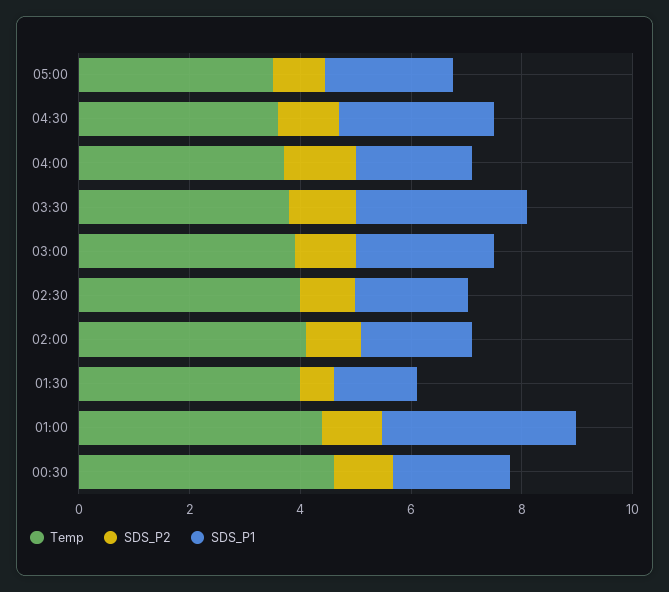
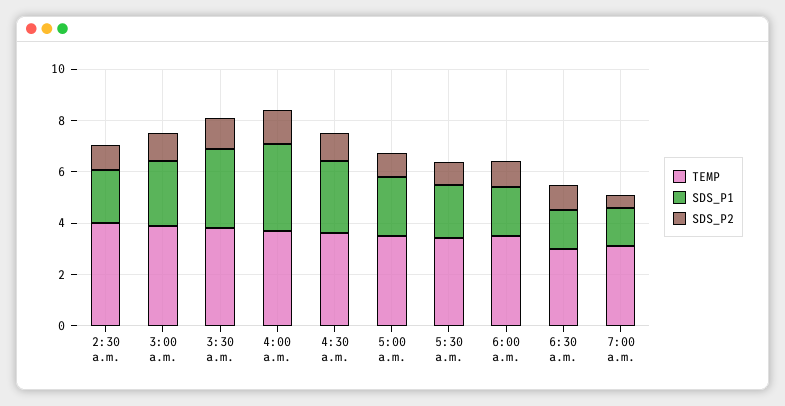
SDS_P1, 04:00: 2 -> 3.5
Temp, 02:00: 4 -> none
SDS_P2, 02:00: 1 -> none
SDS_P1, 02:00: 2 -> none
Temp, 01:30: 4 -> none
SDS_P2, 01:30: 0.5 -> none
SDS_P1, 01:30: 1.5 -> none
Temp, 01:00: 4.5 -> none
SDS_P2, 01:00: 1 -> none
SDS_P1, 01:00: 3.5 -> none
Temp, 00:30: 4.5 -> none
SDS_P2, 00:30: 1 -> none
SDS_P1, 00:30: 2 -> none
Temp, 5:30 a.m.: none -> 3.5
SDS_P1, 5:30 a.m.: none -> 2
SDS_P2, 5:30 a.m.: none -> 1
Temp, 6:00 a.m.: none -> 3.5
SDS_P1, 6:00 a.m.: none -> 2
SDS_P2, 6:00 a.m.: none -> 1
Temp, 6:30 a.m.: none -> 3
SDS_P1, 6:30 a.m.: none -> 1.5
SDS_P2, 6:30 a.m.: none -> 1
Temp, 7:00 a.m.: none -> 3
SDS_P1, 7:00 a.m.: none -> 1.5
SDS_P2, 7:00 a.m.: none -> 0.5

